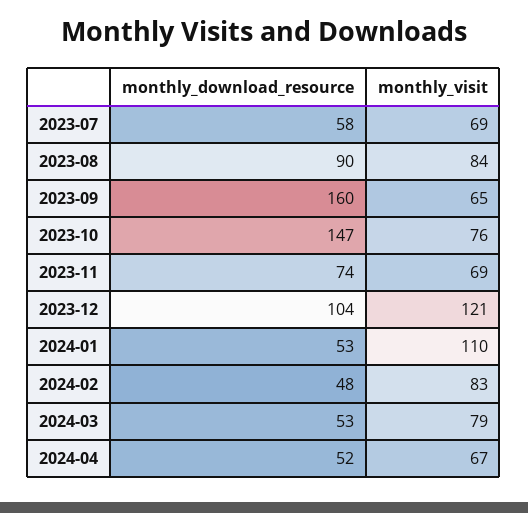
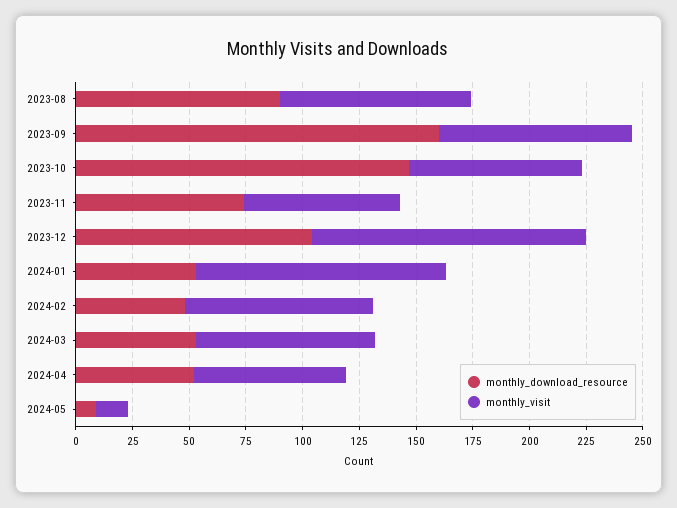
monthly_download_resource, 2023-07: 58 -> none
monthly_visit, 2023-07: 69 -> none
monthly_visit, 2023-09: 65 -> 85
monthly_download_resource, 2024-05: none -> 10
monthly_visit, 2024-05: none -> 15

